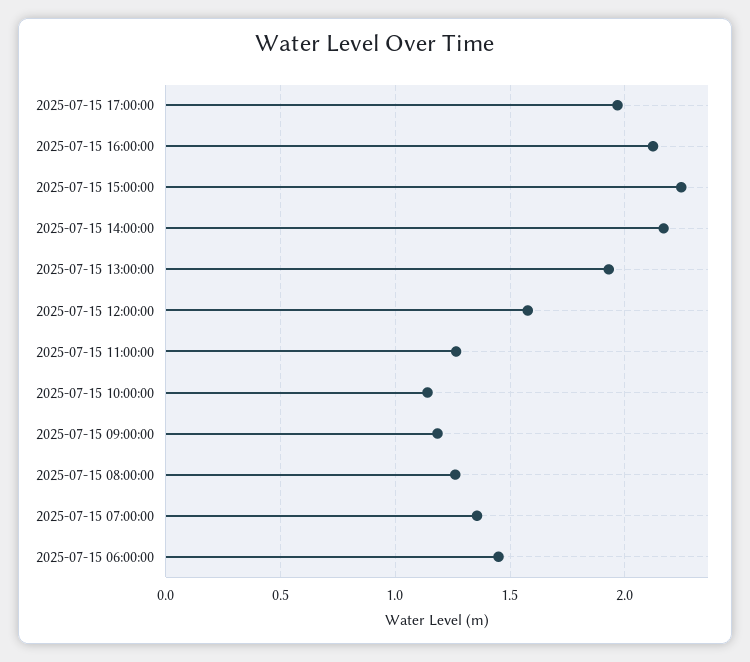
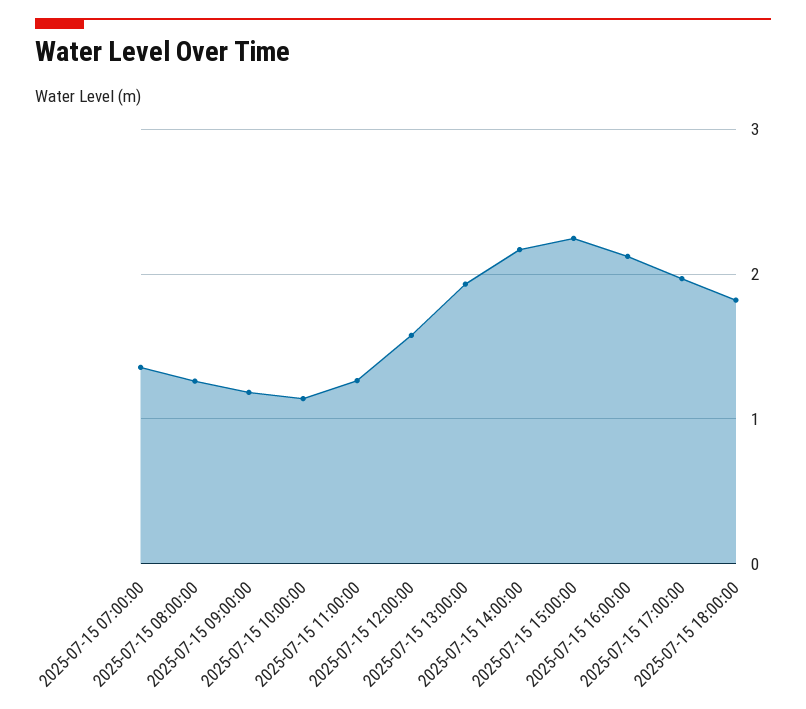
2025-07-15 06:00:00: 1.45 -> none
2025-07-15 18:00:00: none -> 1.8

